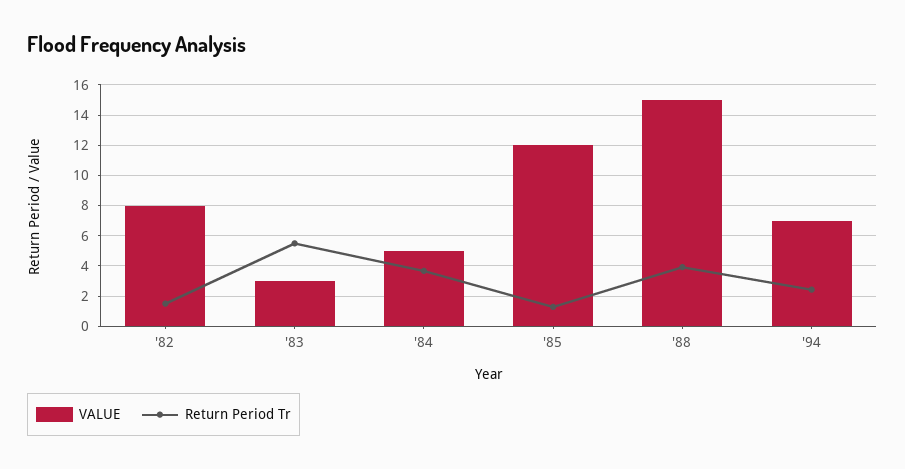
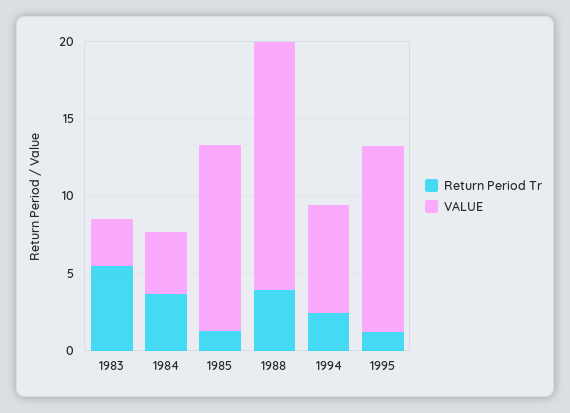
VALUE, '82: 8 -> none
Return Period Tr, '82: 1.5 -> none
VALUE, '84: 5 -> 4
VALUE, '88: 15 -> 16
Return Period Tr, 1995: none -> 1
VALUE, 1995: none -> 12

